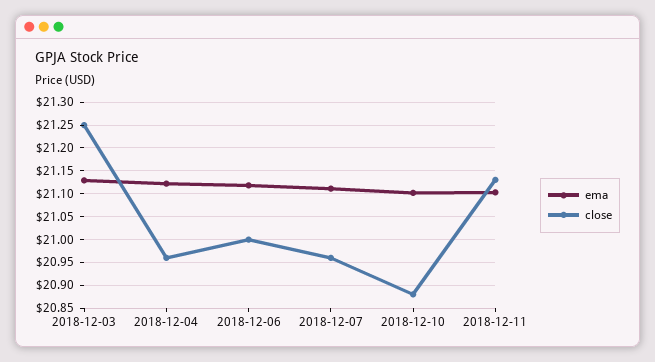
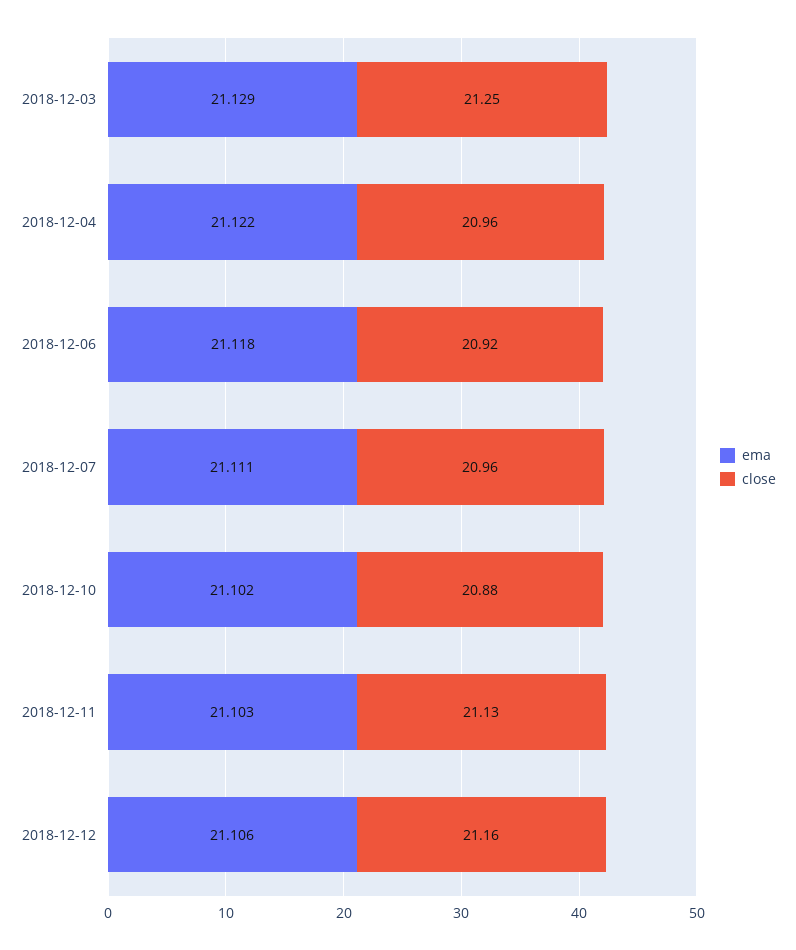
close, 2018-12-06: 21 -> 20.92
ema, 2018-12-12: none -> 21.106
close, 2018-12-12: none -> 21.16

